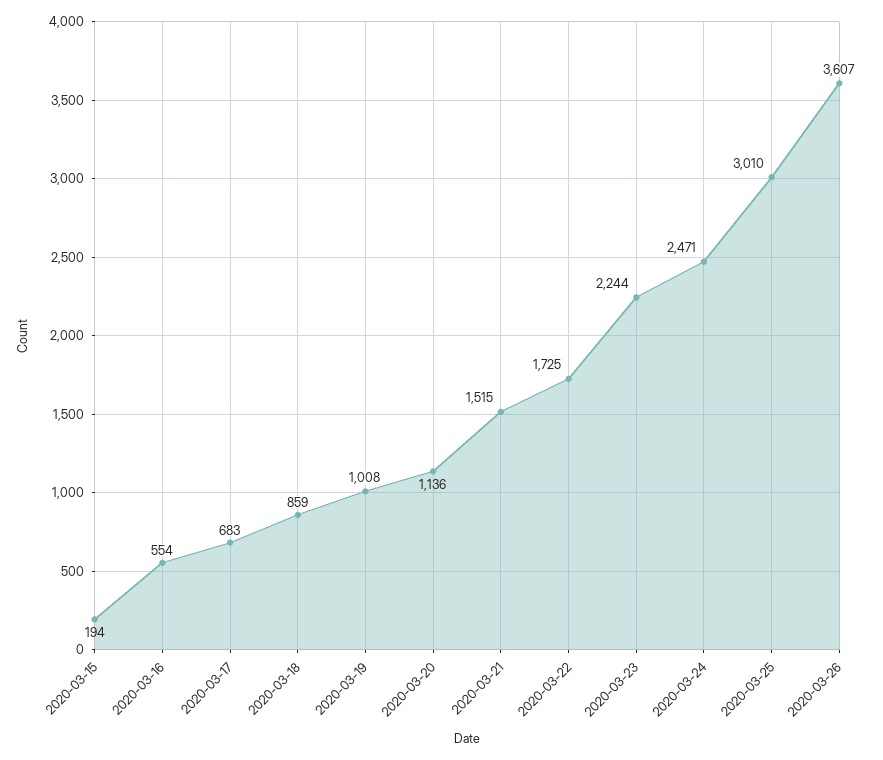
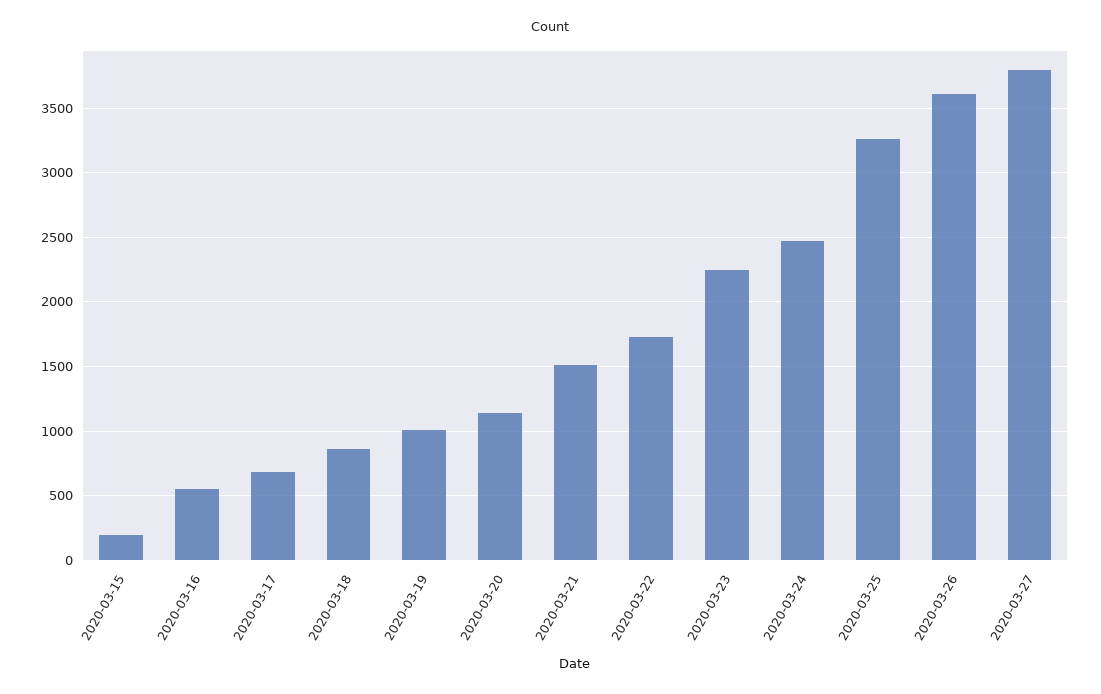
2020-03-25: 3010 -> 3250
2020-03-27: none -> 3800

